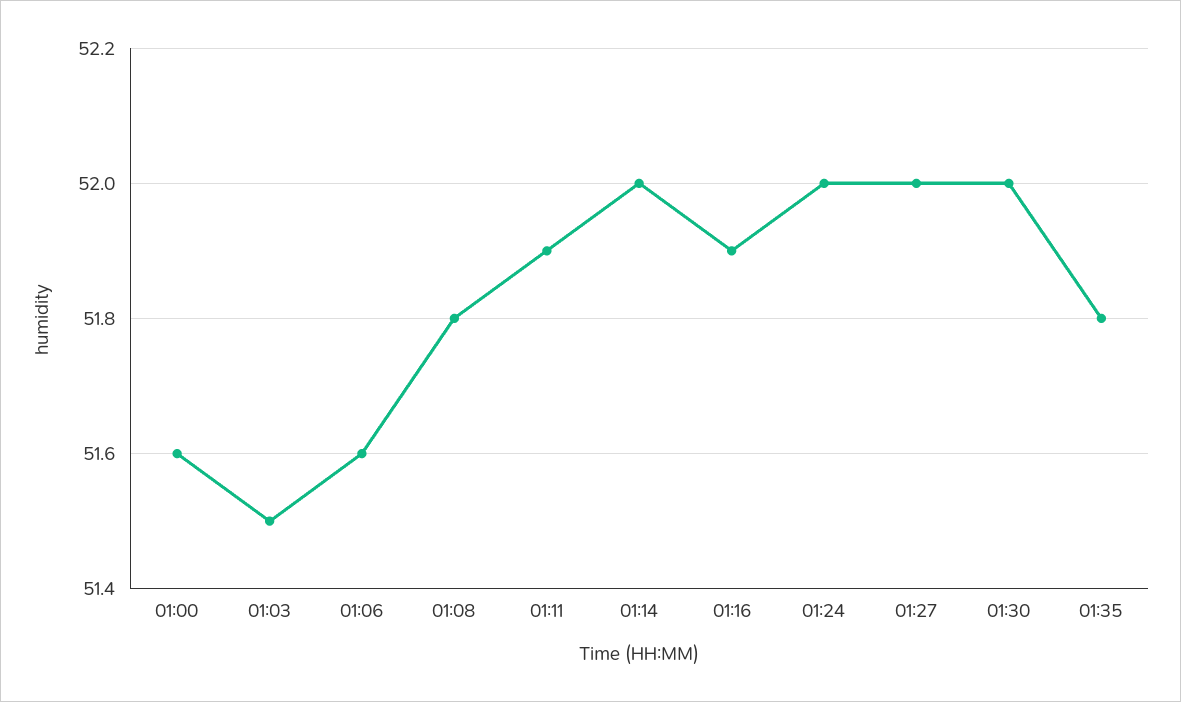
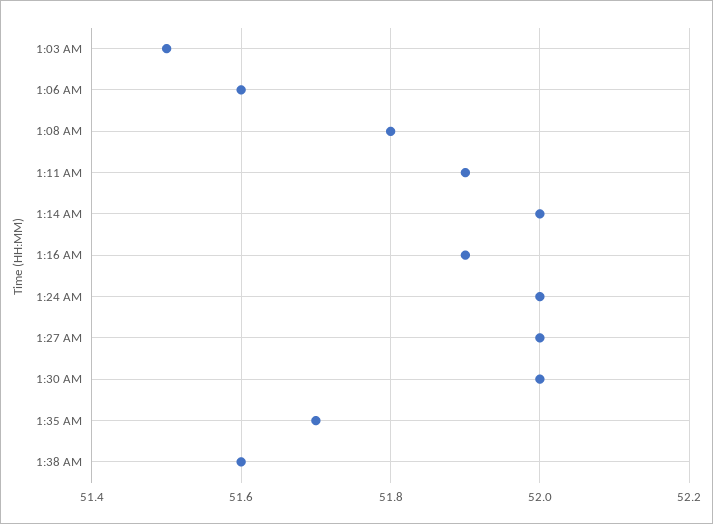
01:00: 51.6 -> none
01:35: 51.8 -> 51.7
1:38 AM: none -> 51.6

